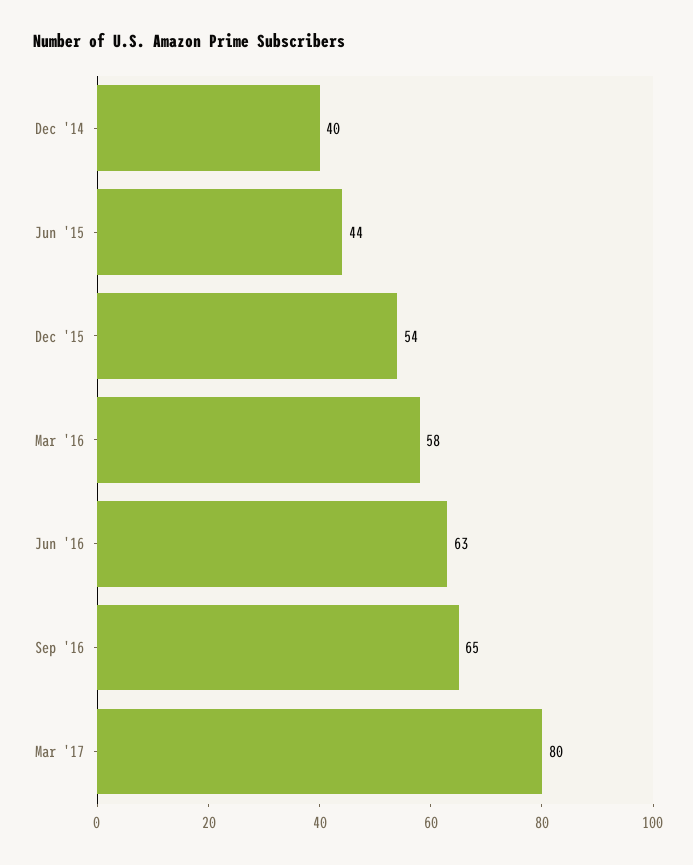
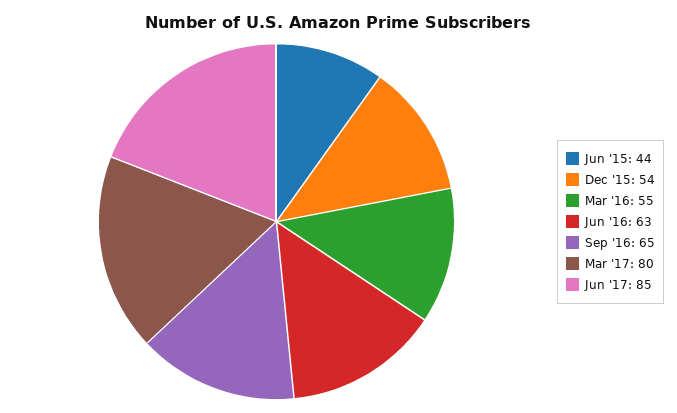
Dec '14: 40 -> none
Mar '16: 58 -> 55
Jun '17: none -> 85

